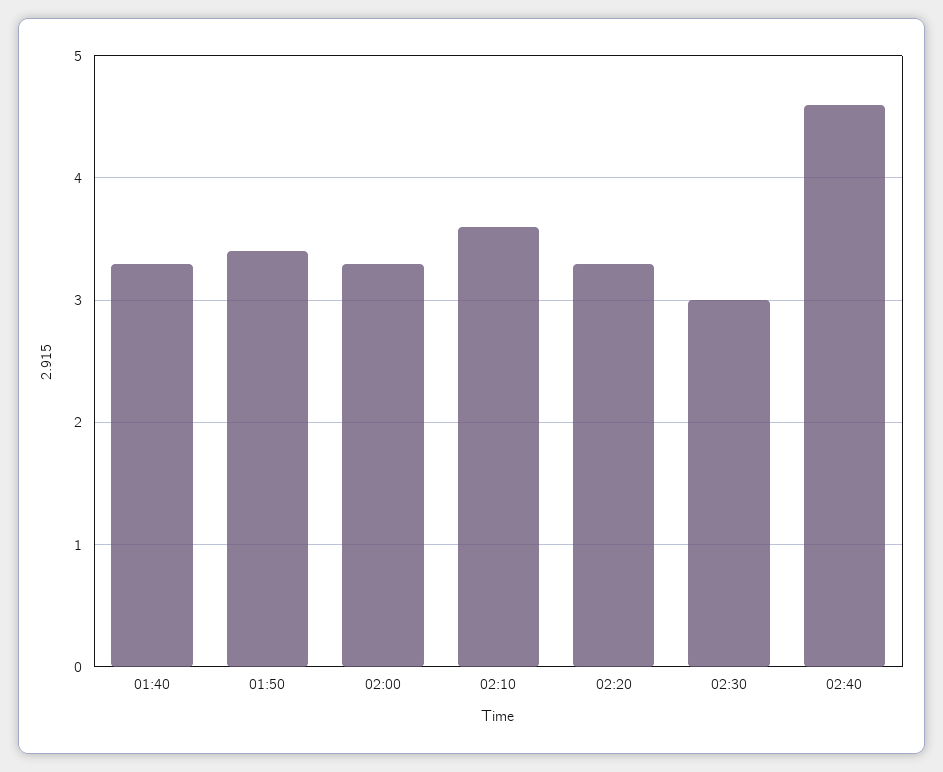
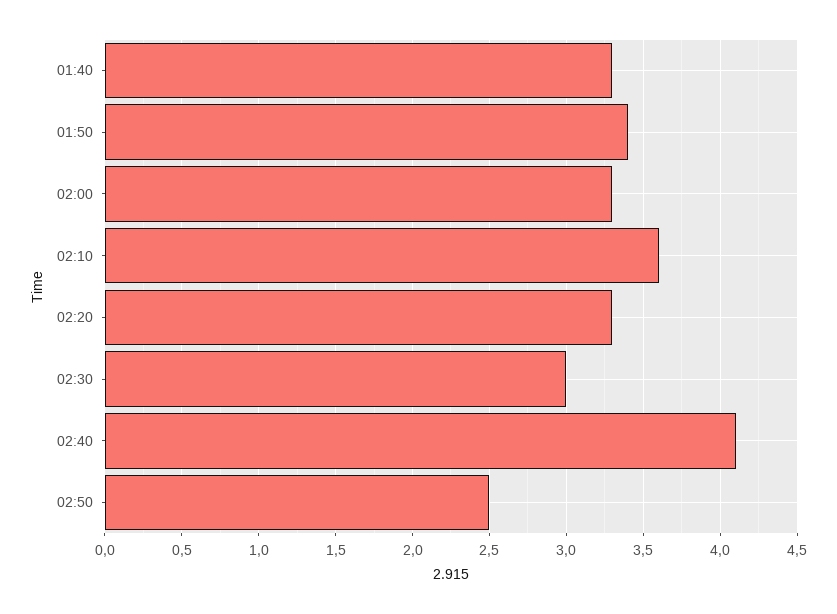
02:40: 4.6 -> 4.1
02:50: none -> 2.5

